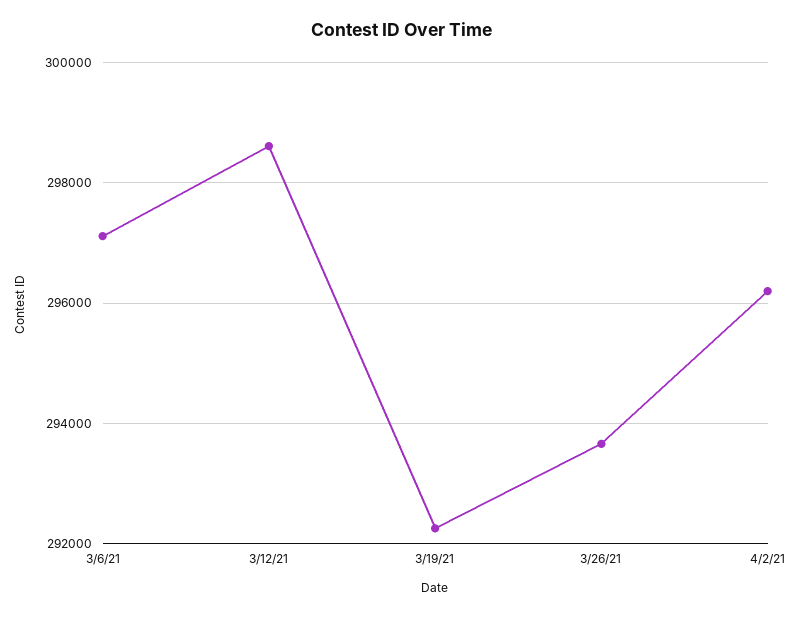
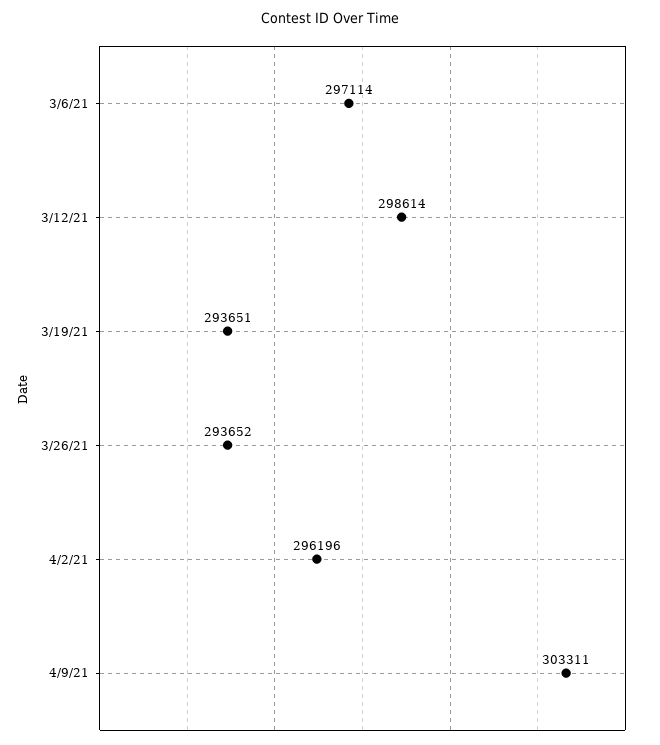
3/19/21: 292200 -> 293651
4/9/21: none -> 303311

